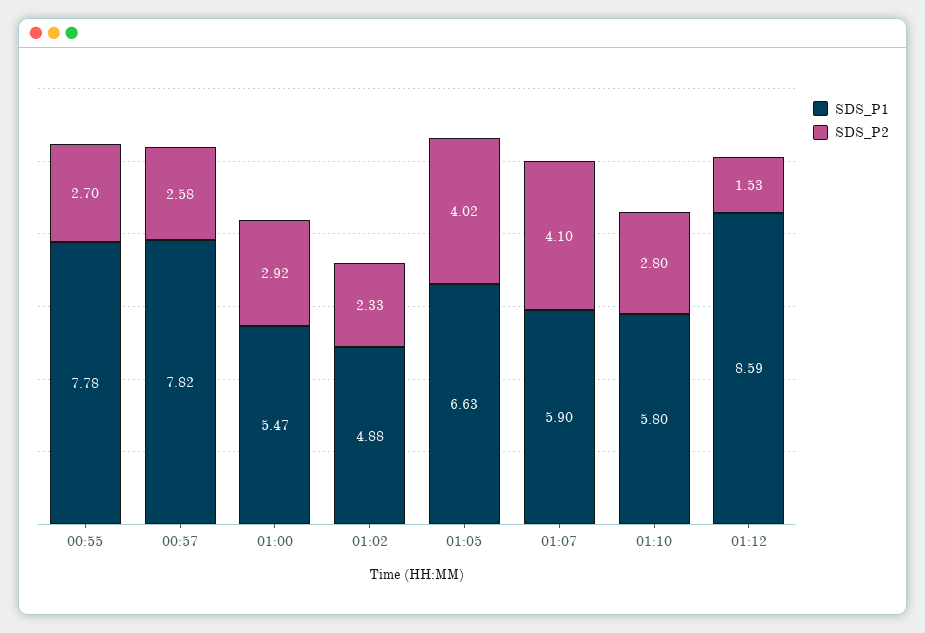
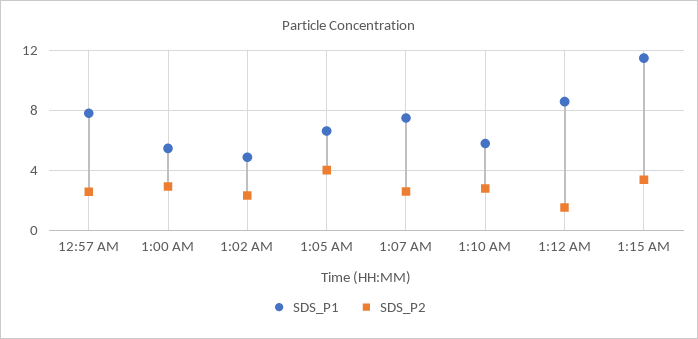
SDS_P1, 00:55: 7.78 -> none
SDS_P2, 00:55: 2.7 -> none
SDS_P1, 01:07: 5.9 -> 7.5
SDS_P2, 01:07: 4.1 -> 2.5
SDS_P1, 1:15 AM: none -> 11.5
SDS_P2, 1:15 AM: none -> 3.5

